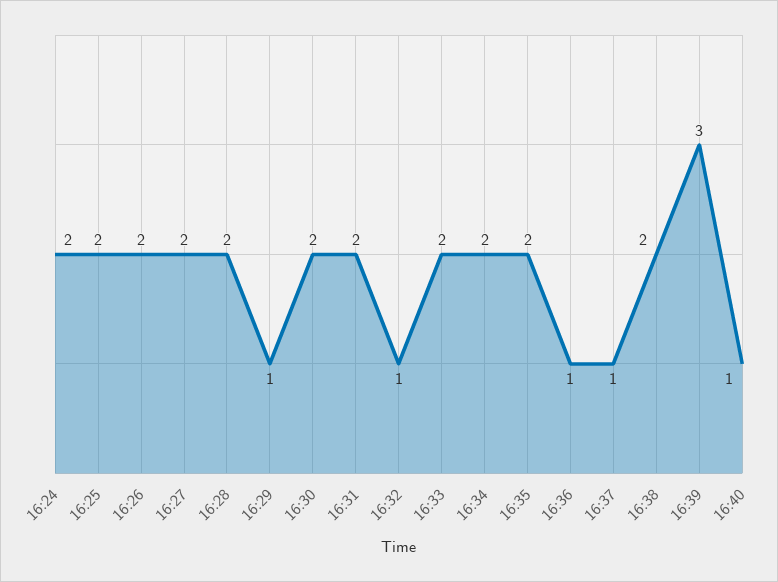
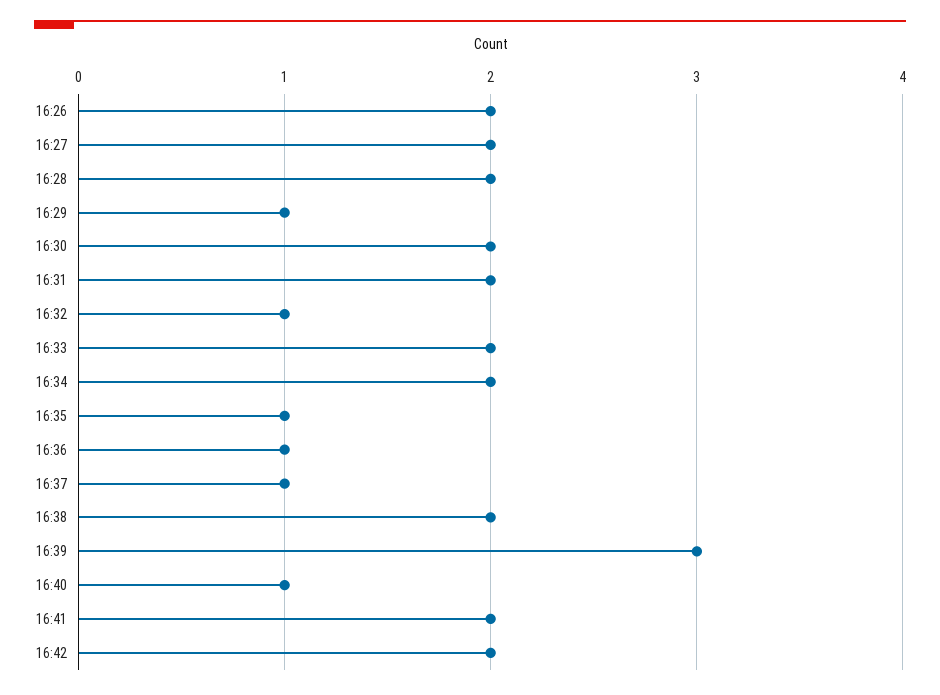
16:24: 2 -> none
16:25: 2 -> none
16:35: 2 -> 1
16:41: none -> 2
16:42: none -> 2

